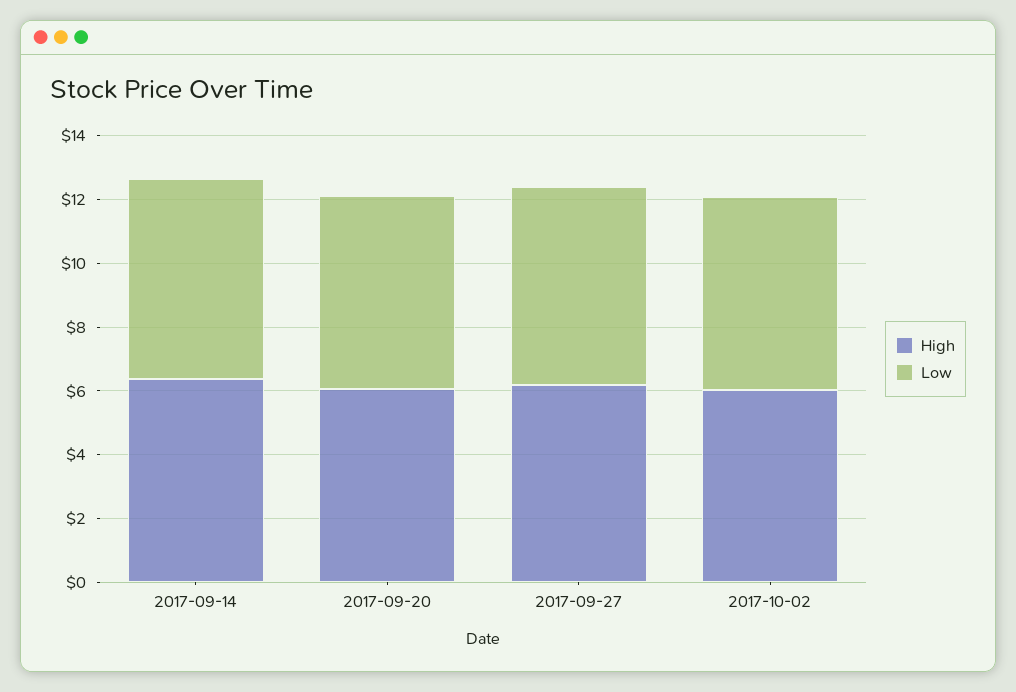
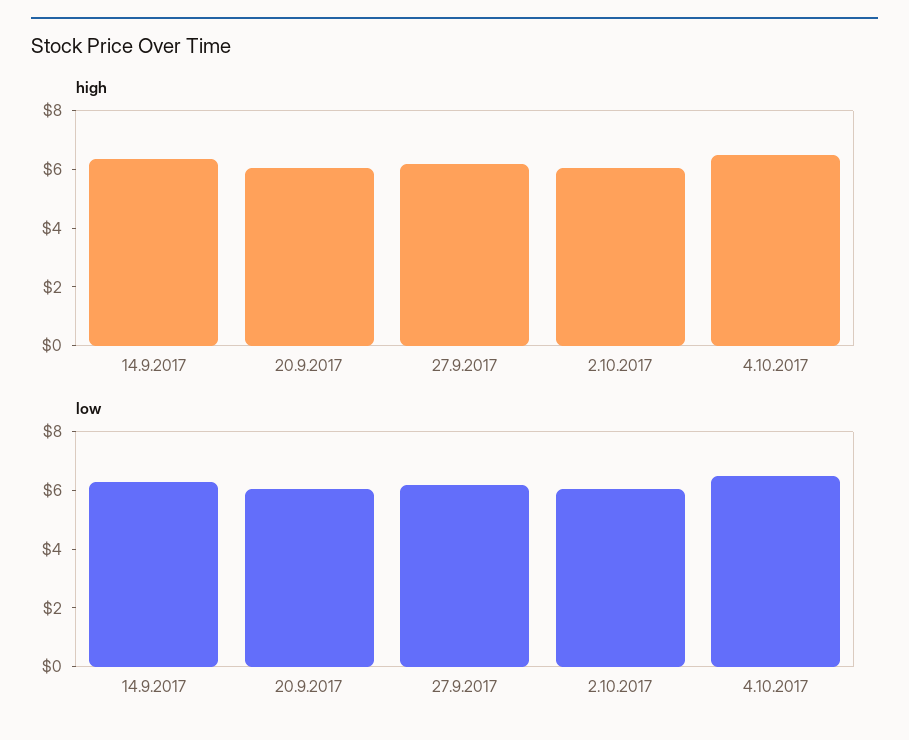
High, 4.10.2017: none -> 6.5
Low, 4.10.2017: none -> 6.5

